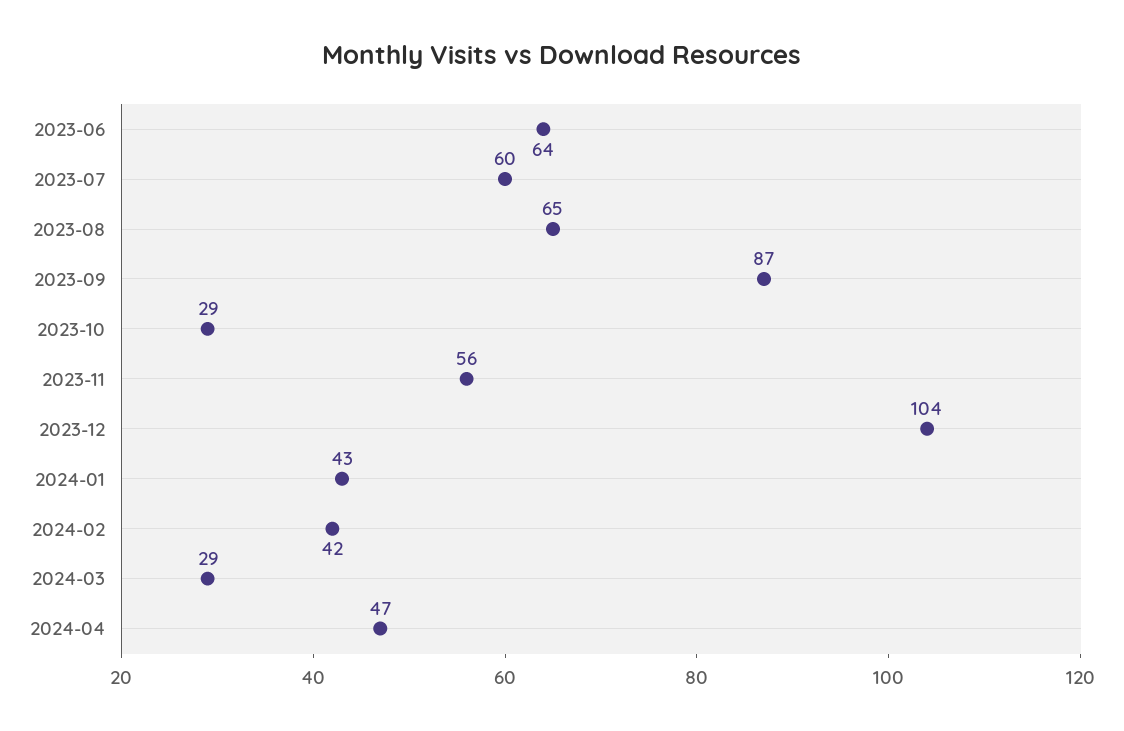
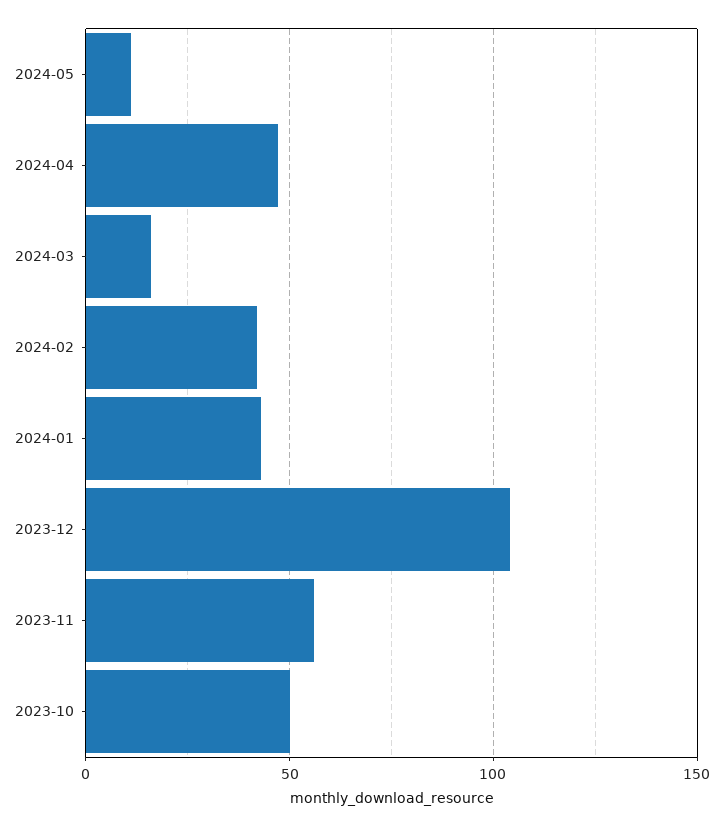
2023-06: 64 -> none
2023-07: 60 -> none
2023-08: 65 -> none
2023-09: 87 -> none
2023-10: 29 -> 50
2024-03: 29 -> 15
2024-05: none -> 10

